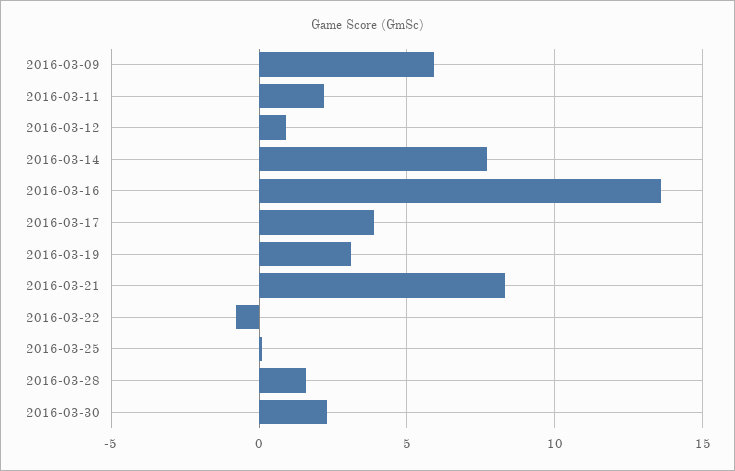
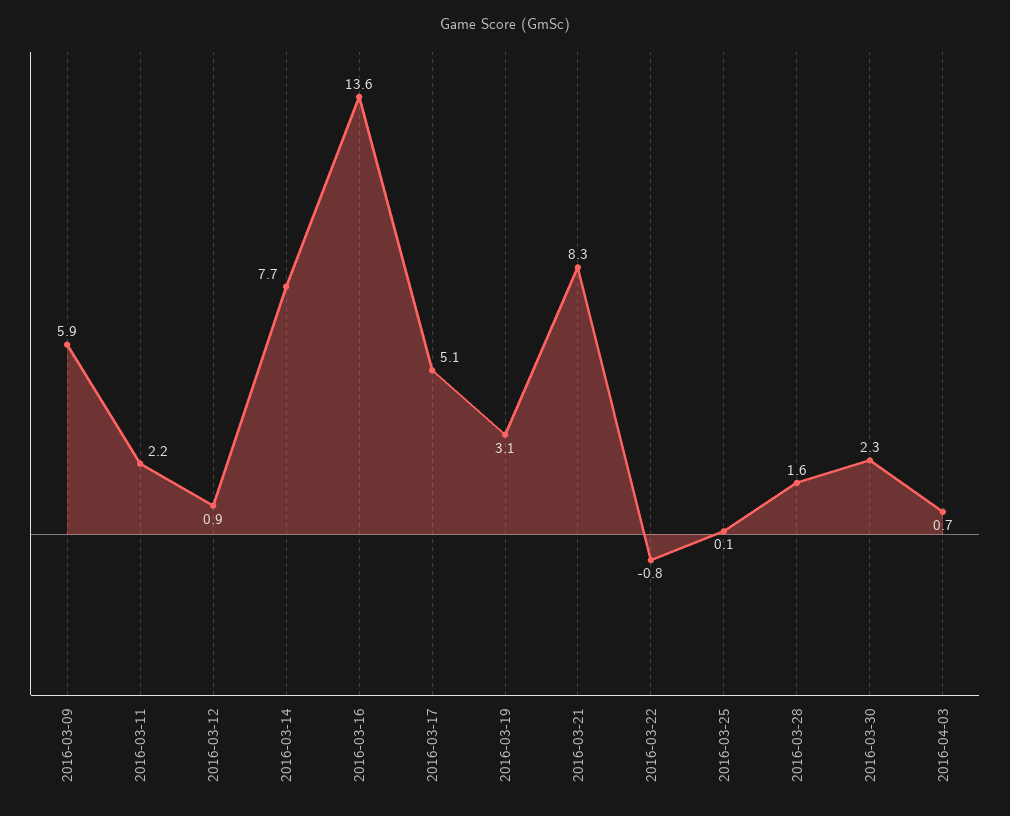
2016-03-17: 4 -> 5.1
2016-04-03: none -> 0.7

